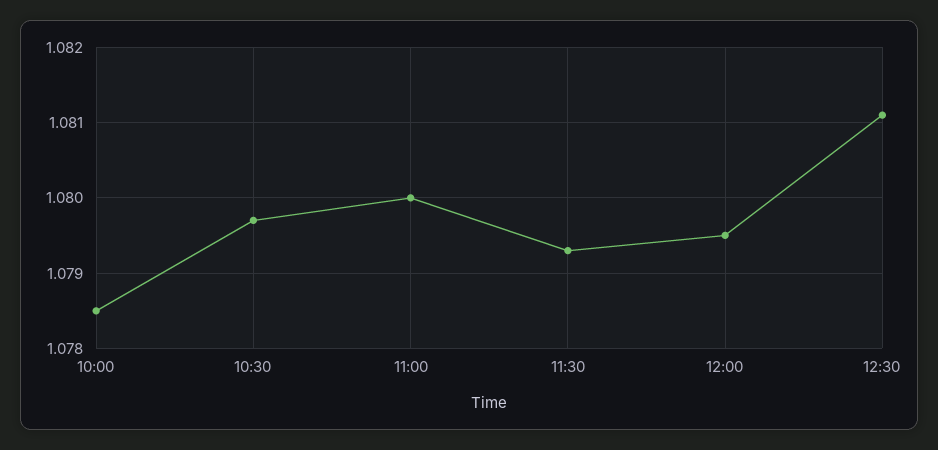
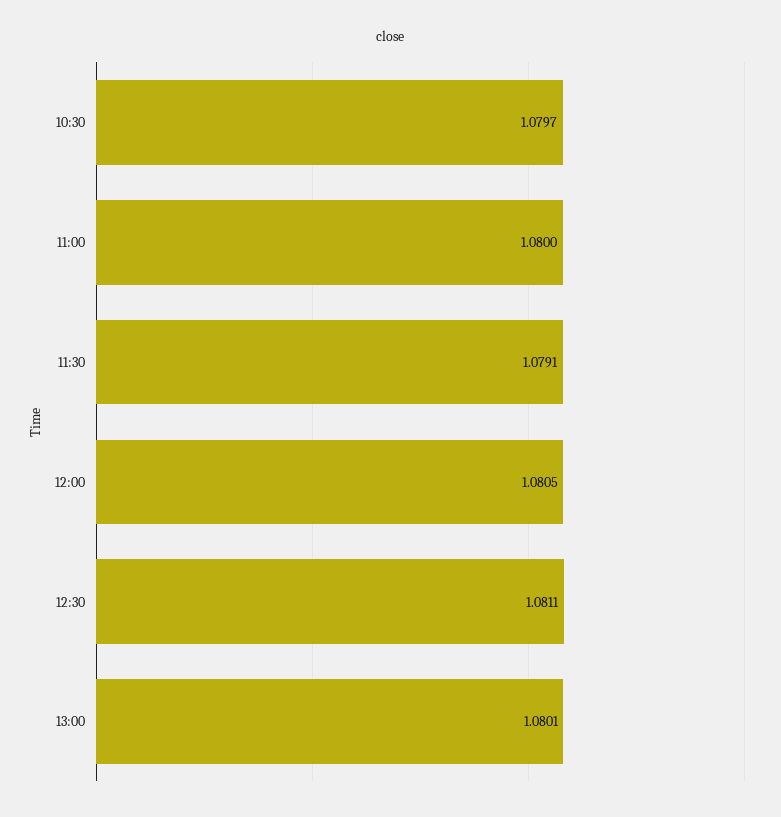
10:00: 1.0785 -> none
11:30: 1.0793 -> 1.0791
12:00: 1.0795 -> 1.0805
13:00: none -> 1.0801

